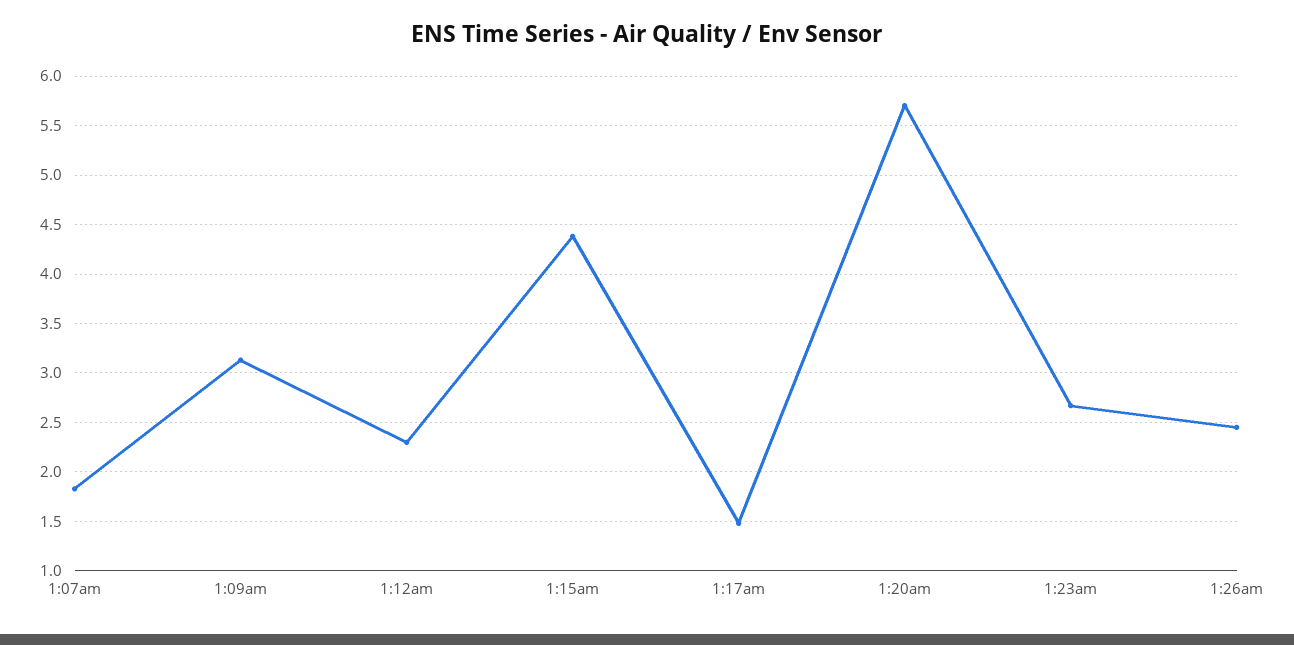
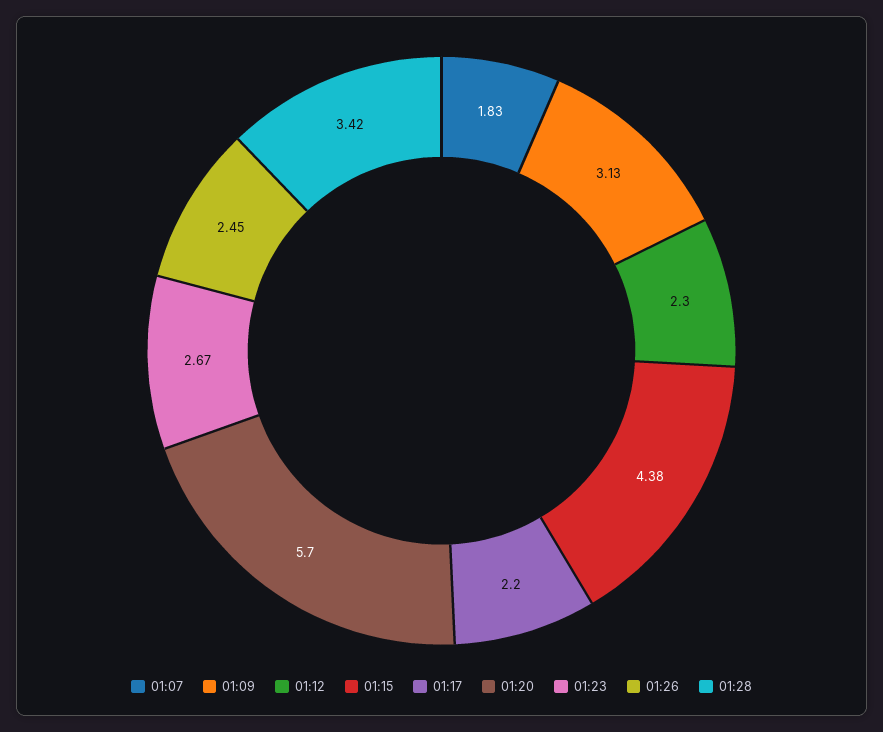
1:17am: 1.5 -> 2.2
01:28: none -> 3.42

